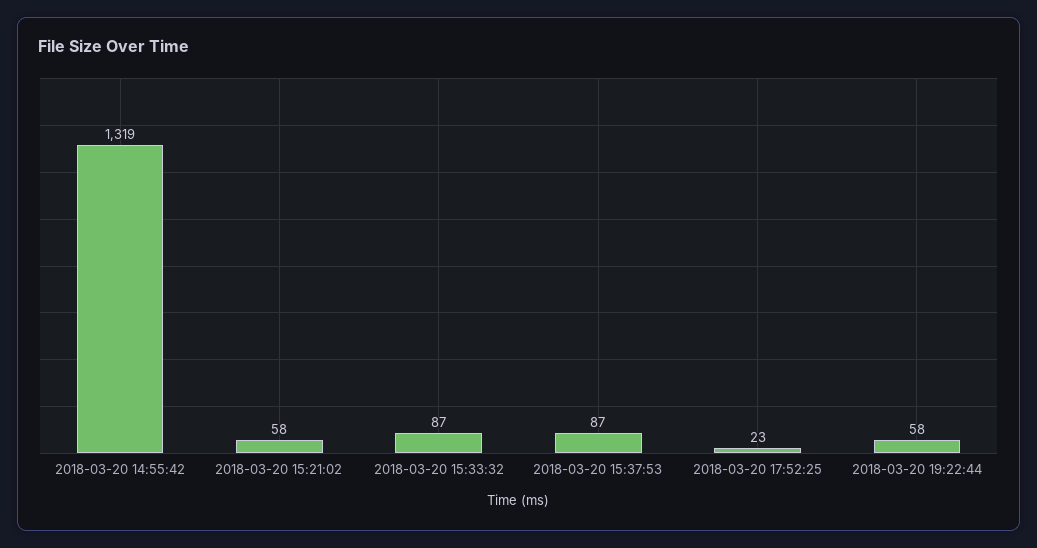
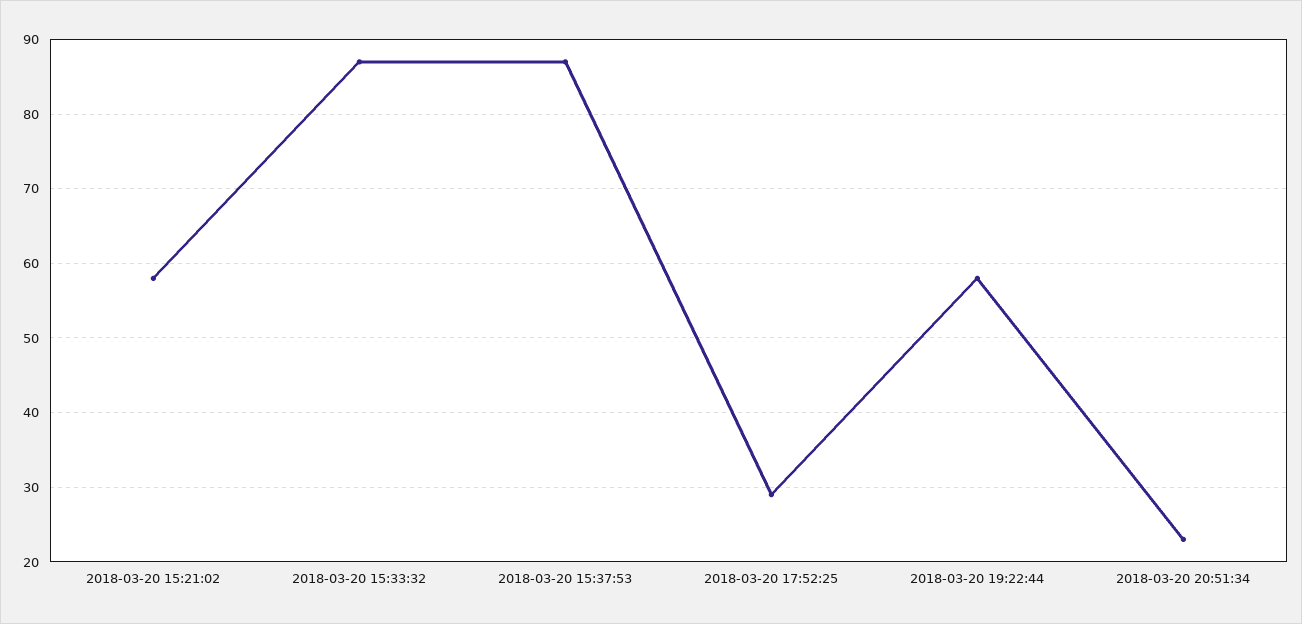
2018-03-20 14:55:42: 1319 -> none
2018-03-20 17:52:25: 23 -> 29
2018-03-20 20:51:34: none -> 23

